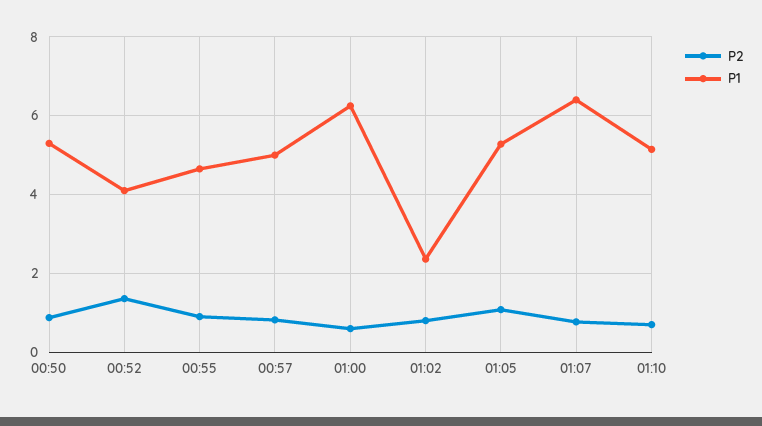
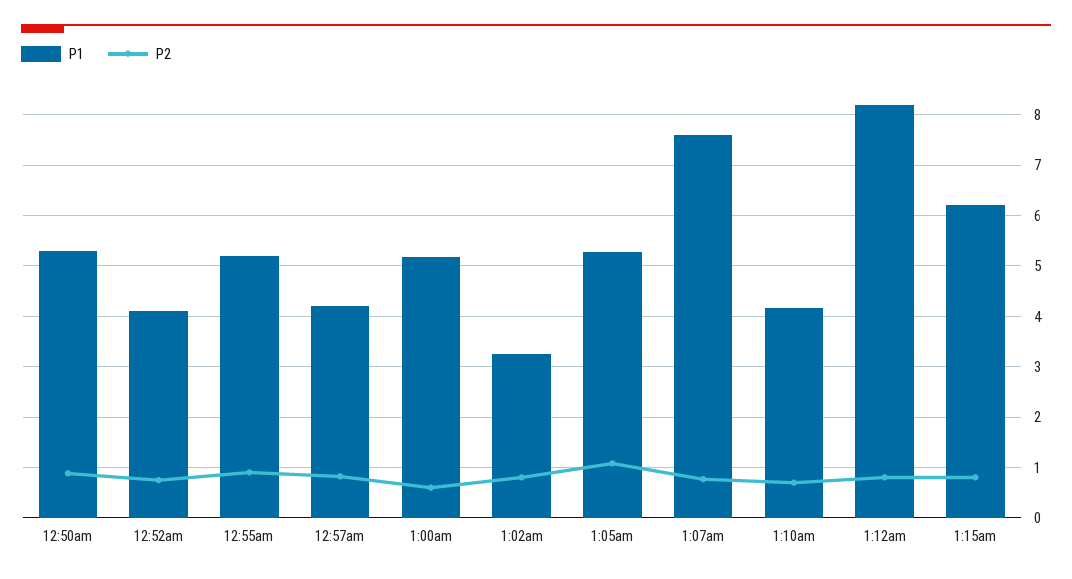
P2, 00:52: 1.4 -> 0.8
P1, 00:55: 4.6 -> 5.2
P1, 00:57: 5 -> 4.2
P1, 01:00: 6.2 -> 5.2
P1, 01:02: 2.4 -> 3.2
P1, 01:07: 6.4 -> 7.6
P1, 01:10: 5.2 -> 4.2
P1, 1:12am: none -> 8.2
P2, 1:12am: none -> 0.8
P1, 1:15am: none -> 6.2
P2, 1:15am: none -> 0.8

